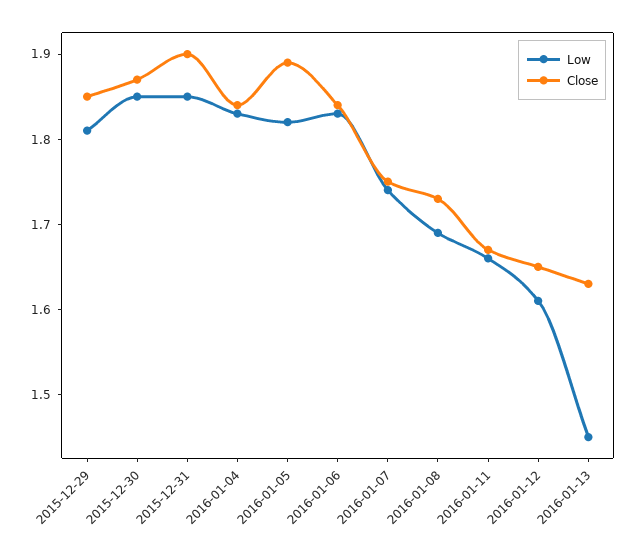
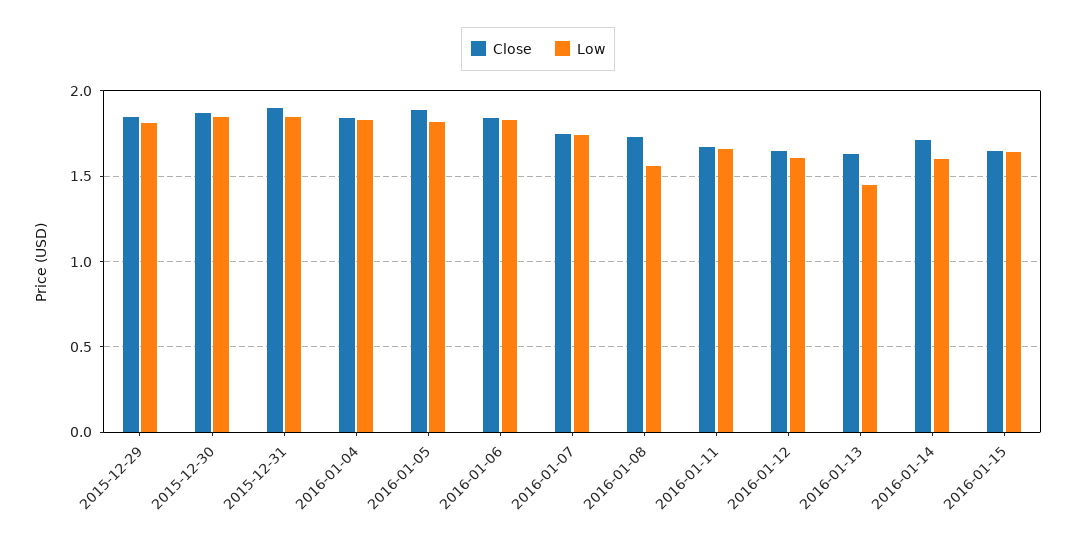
Low, 2016-01-08: 1.69 -> 1.55
Close, 2016-01-14: none -> 1.7
Low, 2016-01-14: none -> 1.6
Close, 2016-01-15: none -> 1.65
Low, 2016-01-15: none -> 1.65

